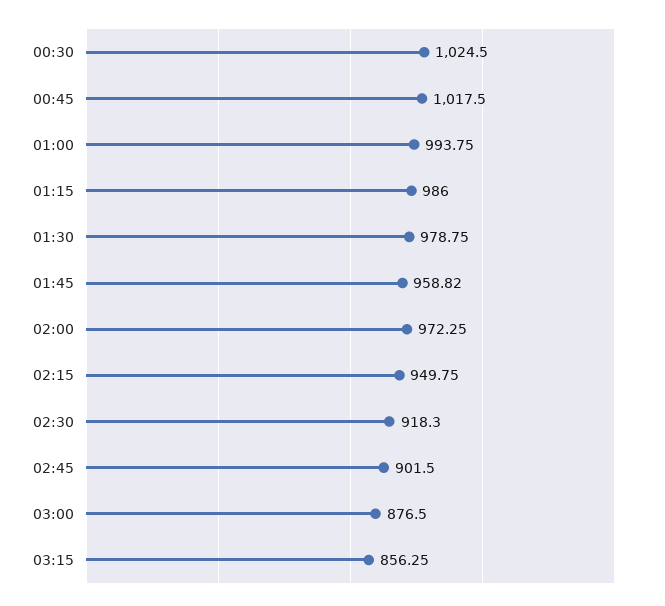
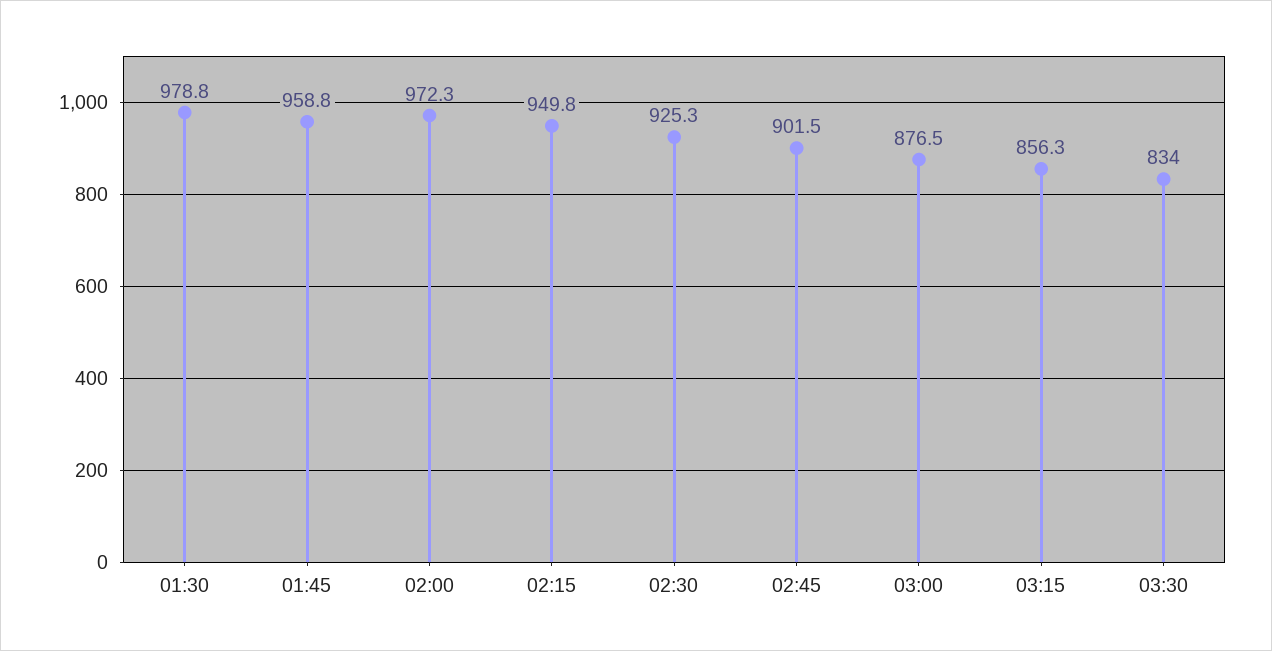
00:30: 1024.5 -> none
00:45: 1017.5 -> none
01:00: 993.75 -> none
01:15: 986 -> none
02:30: 918.3 -> 925.3
03:30: none -> 834

